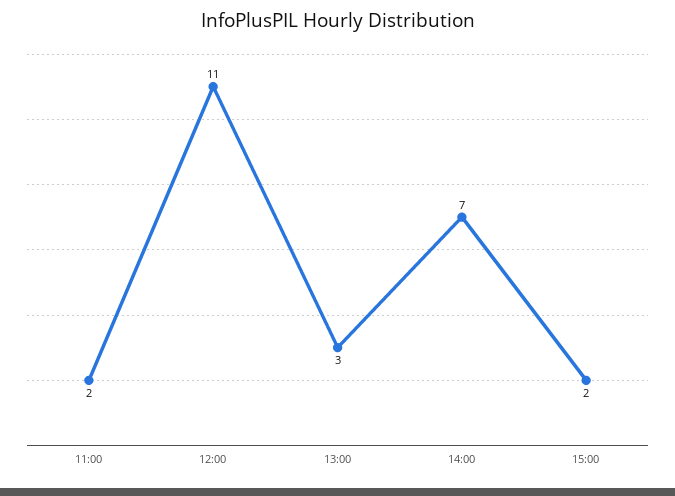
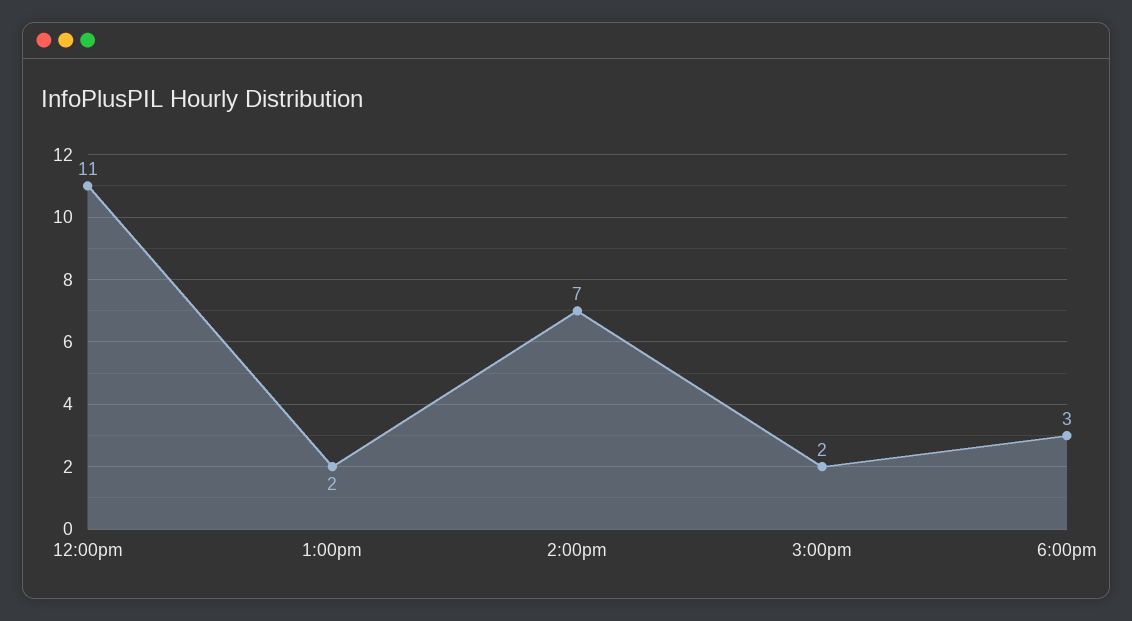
11:00: 2 -> none
13:00: 3 -> 2
6:00pm: none -> 3

